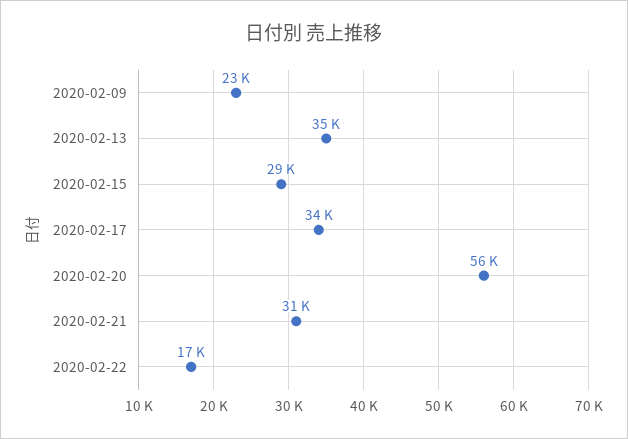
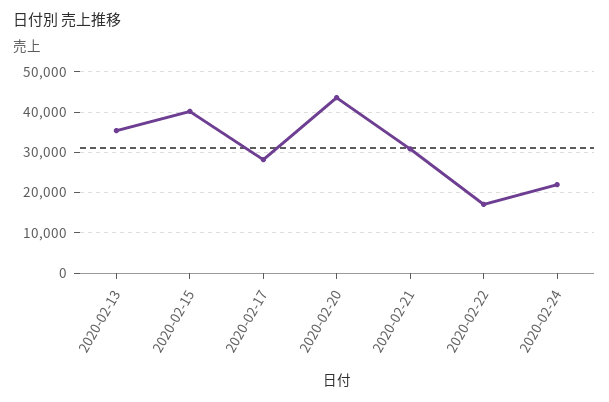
2020-02-09: 23000 -> none
2020-02-15: 29000 -> 40000
2020-02-17: 34000 -> 28000
2020-02-20: 56000 -> 44000
2020-02-24: none -> 22000

